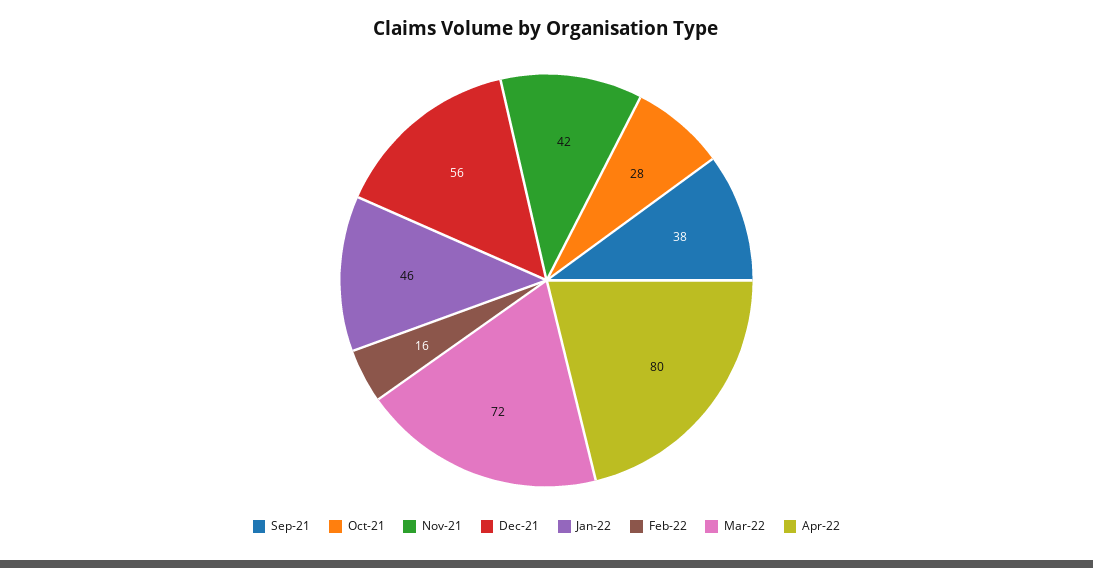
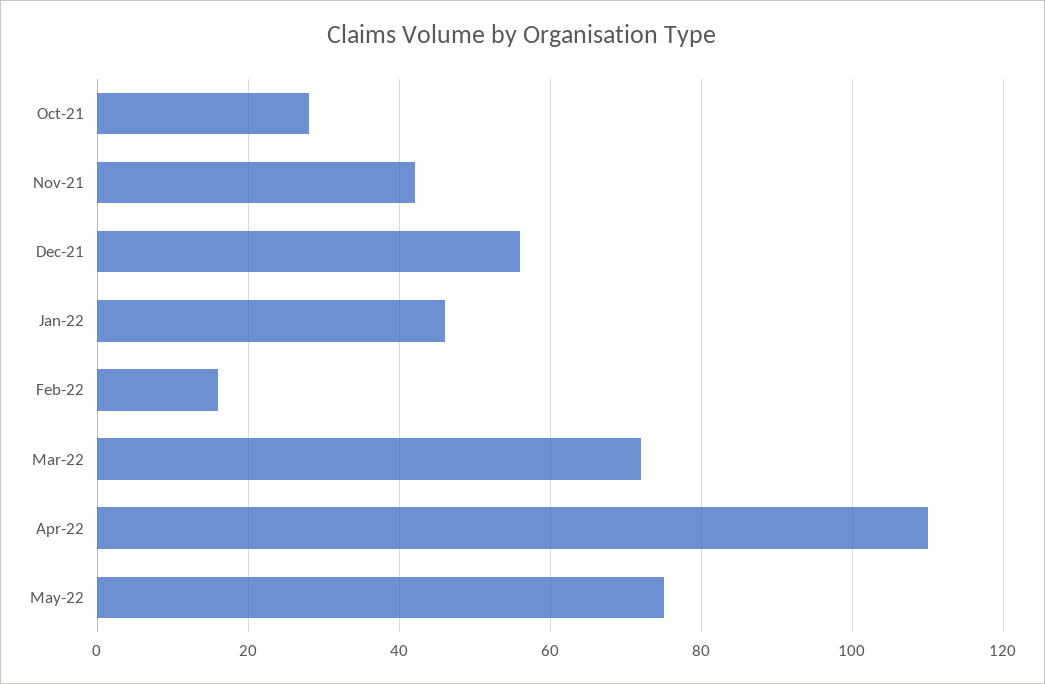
Sep-21: 38 -> none
Apr-22: 80 -> 110
May-22: none -> 75

